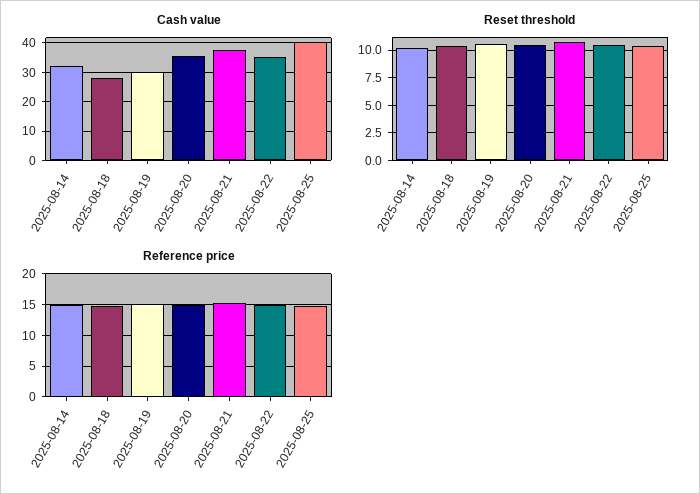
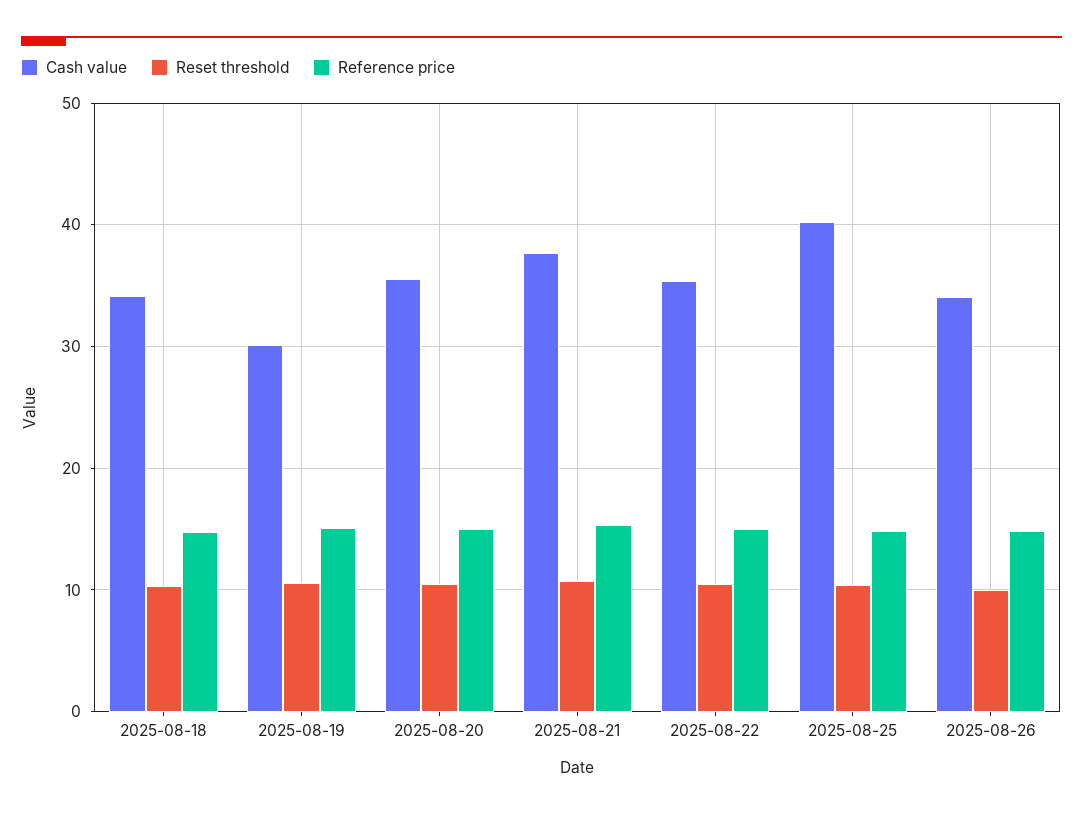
Cash value, 2025-08-14: 32.5 -> none
Cash value, 2025-08-18: 27.5 -> 34
Reset threshold, 2025-08-14: 10 -> none
Reference price, 2025-08-14: 15 -> none
Cash value, 2025-08-26: none -> 34
Reset threshold, 2025-08-26: none -> 10
Reference price, 2025-08-26: none -> 15

